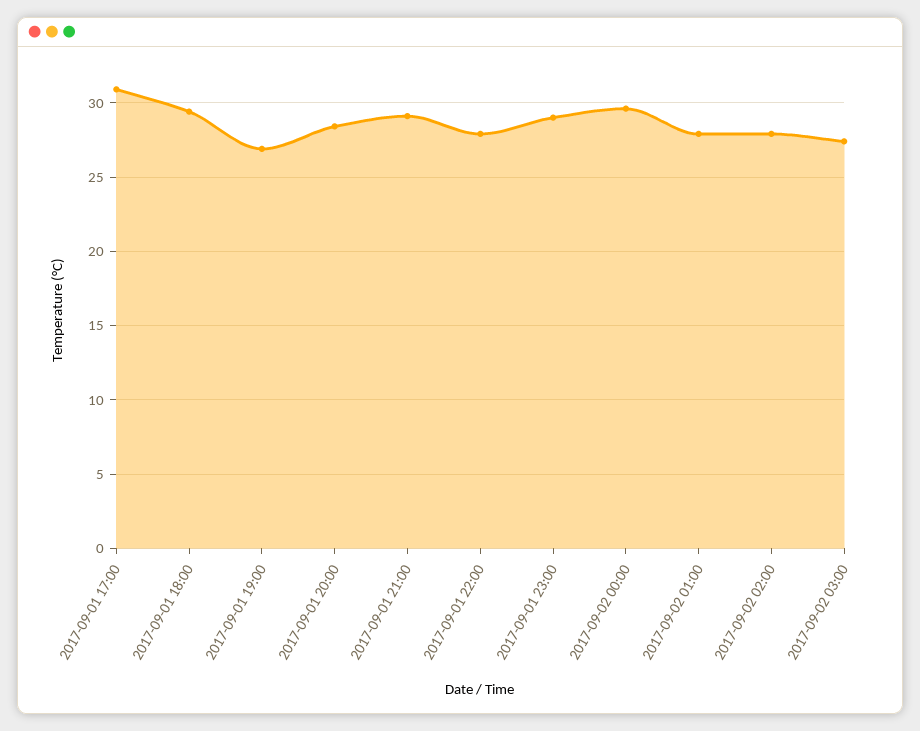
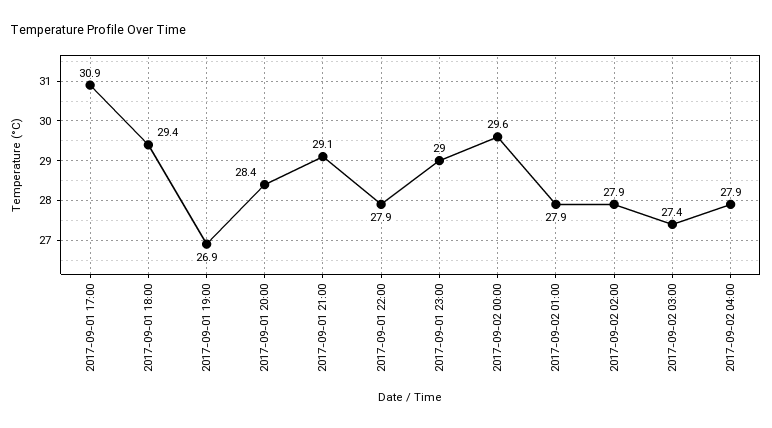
2017-09-02 04:00: none -> 27.9

